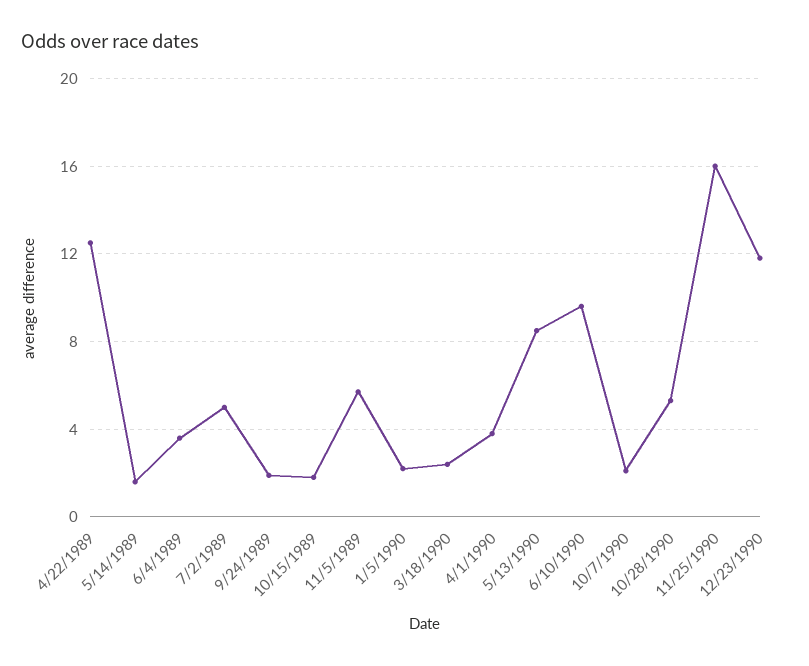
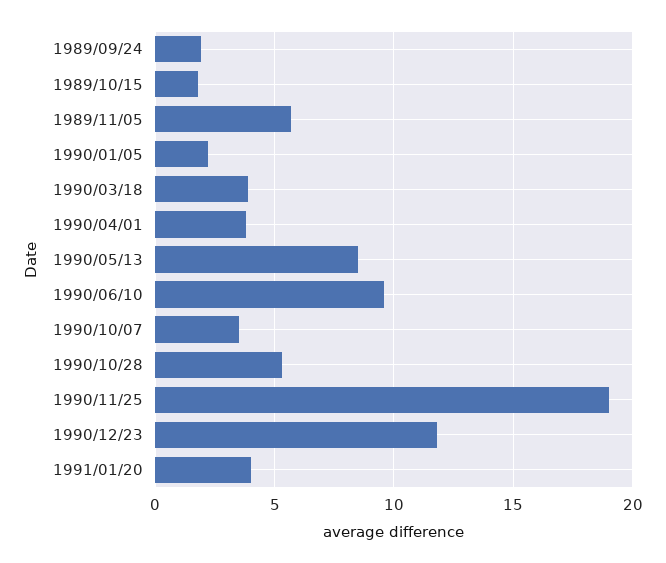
4/22/1989: 12.5 -> none
5/14/1989: 1.5 -> none
6/4/1989: 3.5 -> none
7/2/1989: 5 -> none
3/18/1990: 2.5 -> 4
10/7/1990: 2 -> 3.5
11/25/1990: 16 -> 19
1991/01/20: none -> 4

